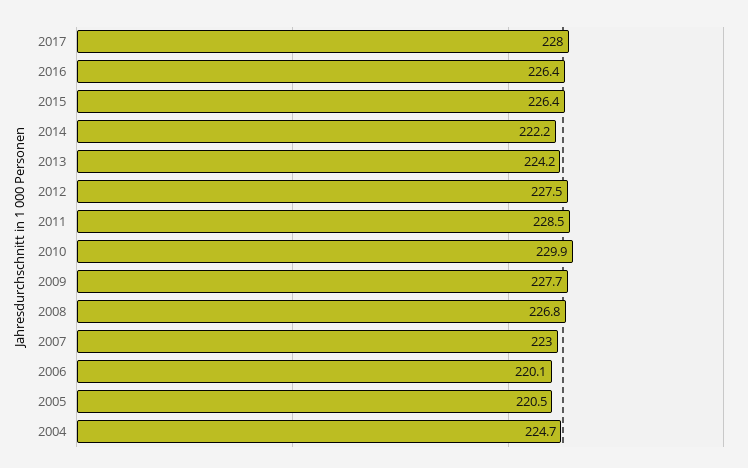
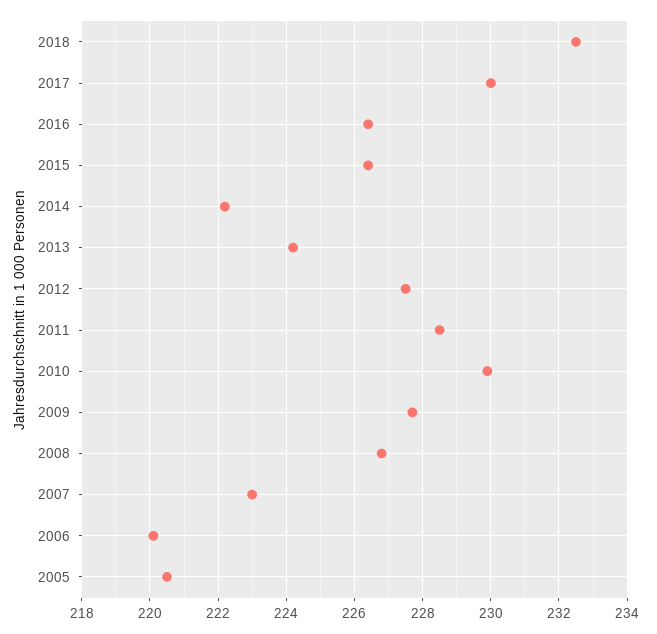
2017: 228 -> 230
2004: 224.7 -> none
2018: none -> 232.5

